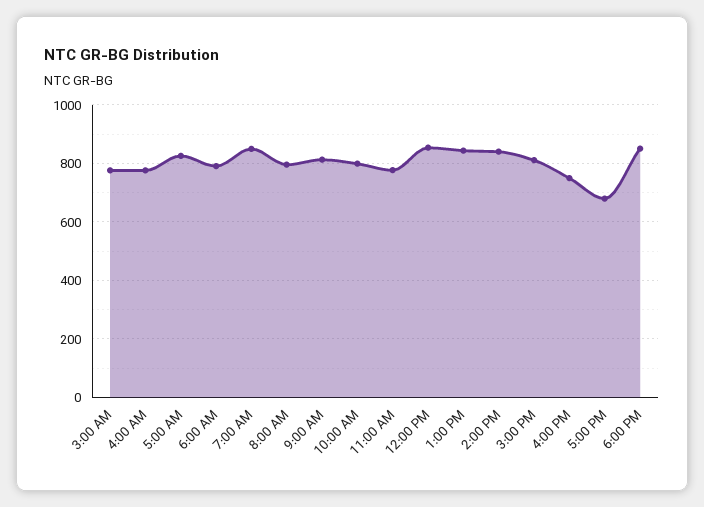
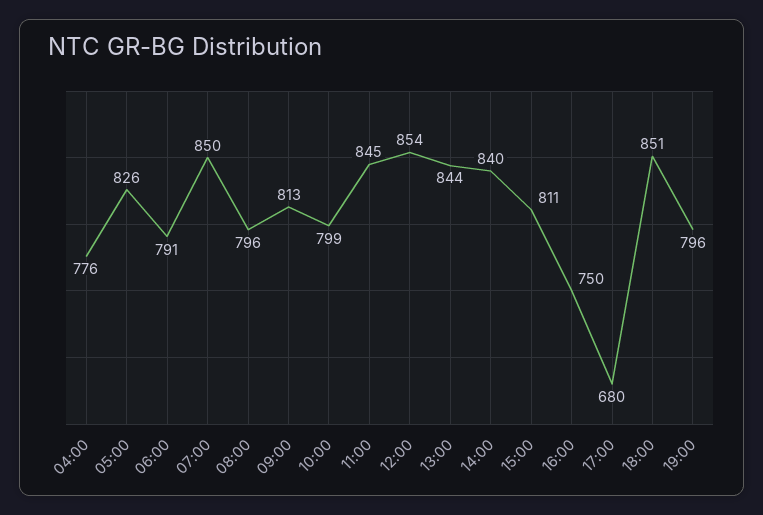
3:00 AM: 775 -> none
11:00 AM: 775 -> 845
19:00: none -> 796

